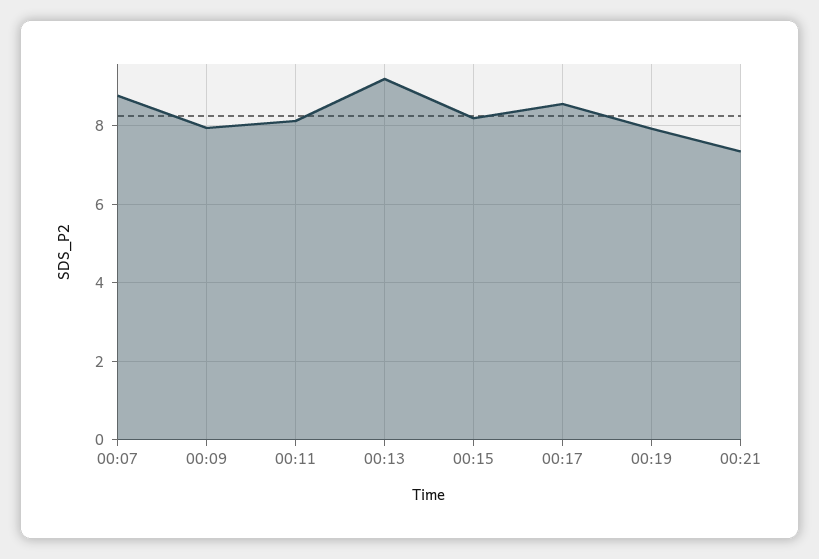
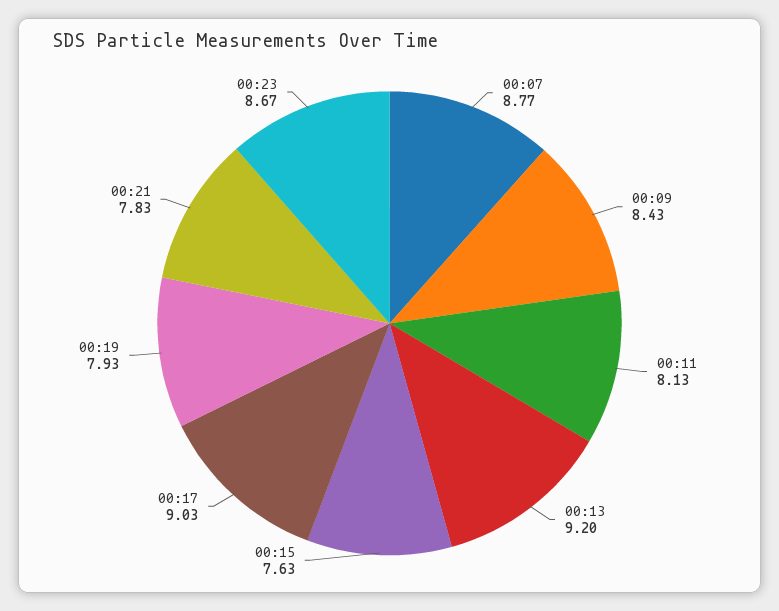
00:09: 8 -> 8.43
00:15: 8.2 -> 7.63
00:17: 8.6 -> 9.03
00:21: 7.4 -> 7.83
00:23: none -> 8.67

